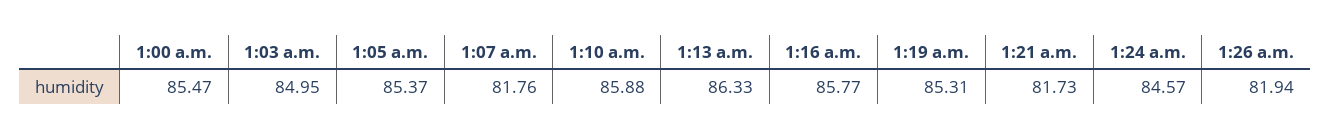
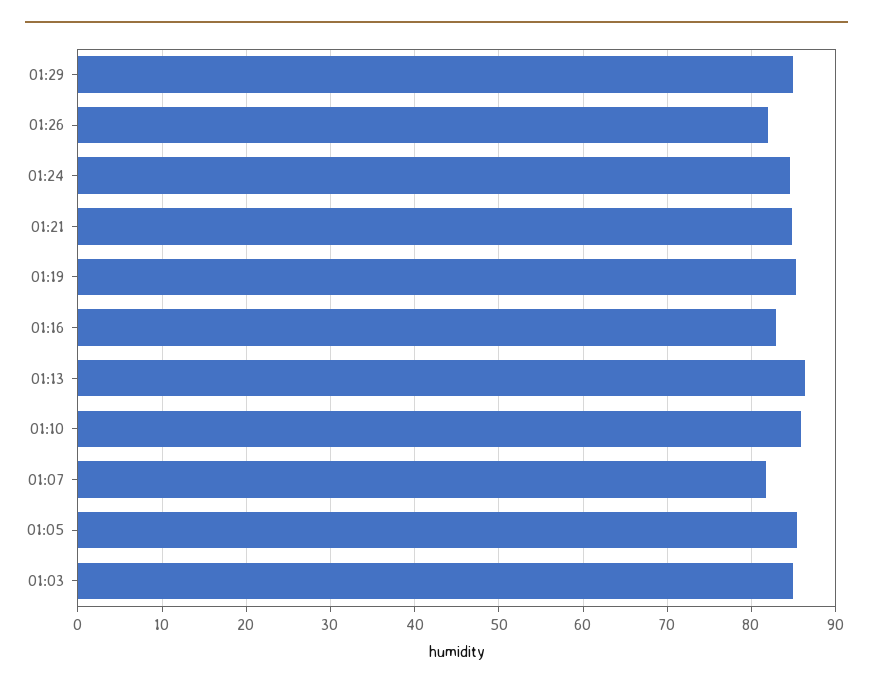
1:00 a.m.: 85.47 -> none
1:16 a.m.: 85.77 -> 83
1:21 a.m.: 81.73 -> 85
01:29: none -> 85

